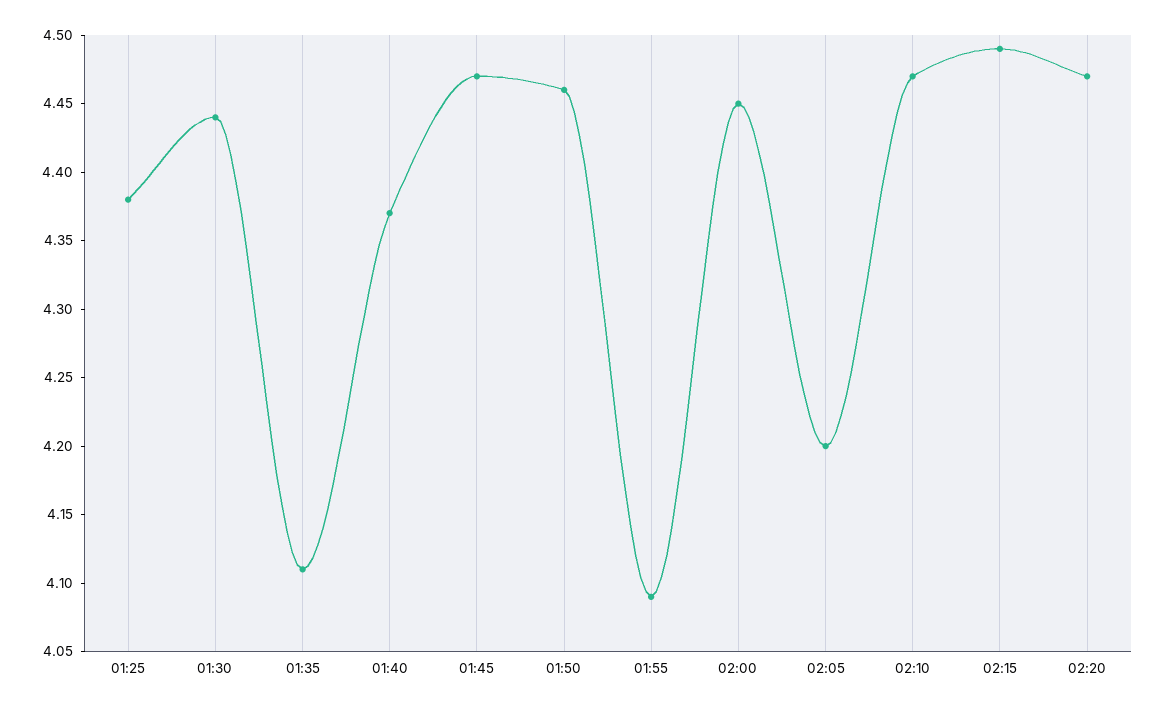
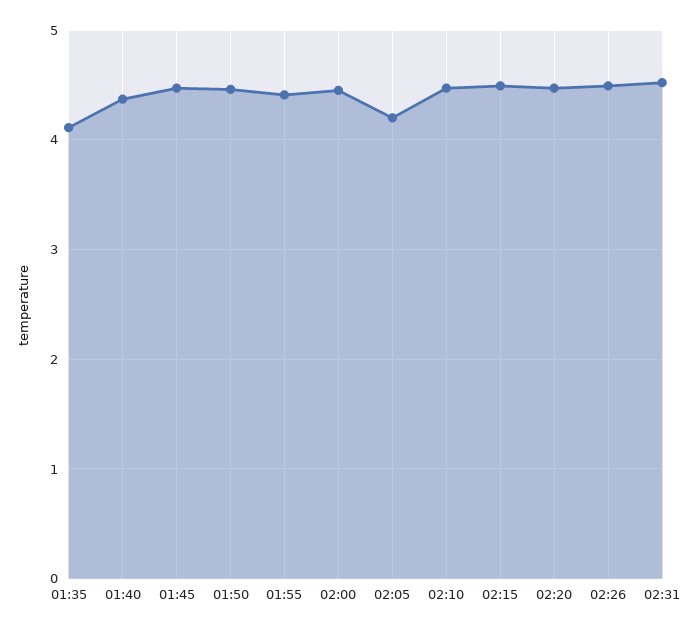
01:25: 4.38 -> none
01:30: 4.44 -> none
01:55: 4.09 -> 4.4
02:26: none -> 4.5
02:31: none -> 4.5

